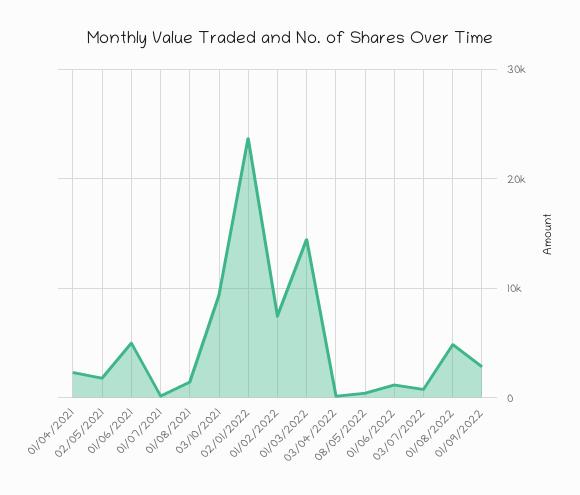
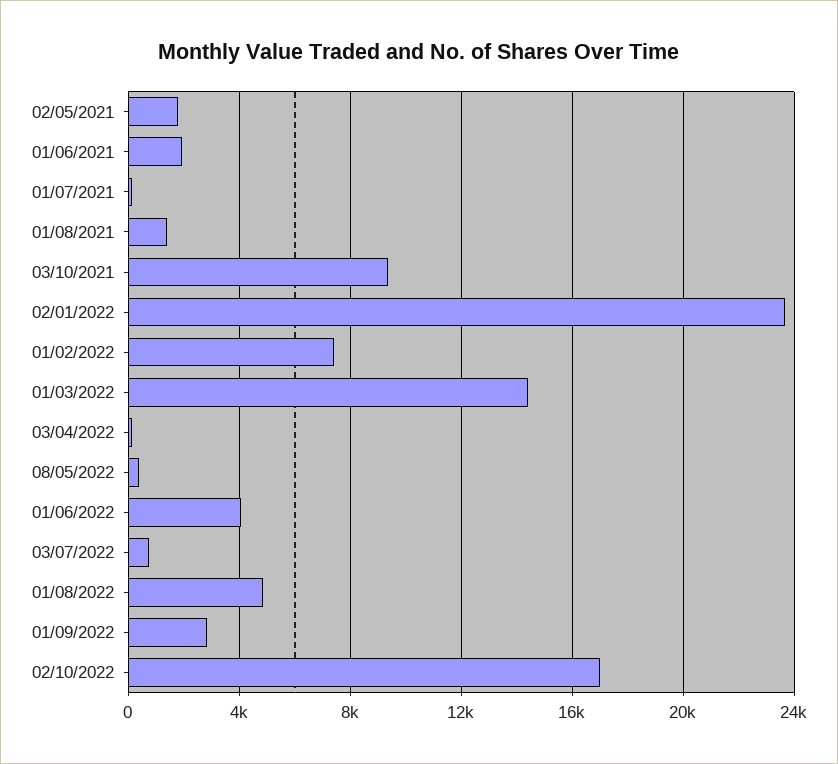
01/04/2021: 2000 -> none
01/06/2021: 5000 -> 2000
01/06/2022: 1000 -> 4000
02/10/2022: none -> 17000

